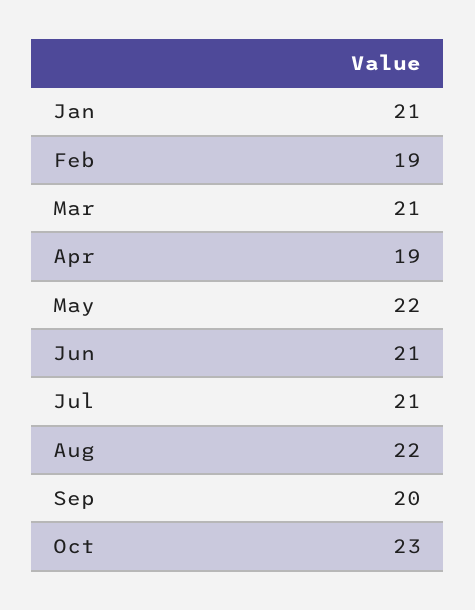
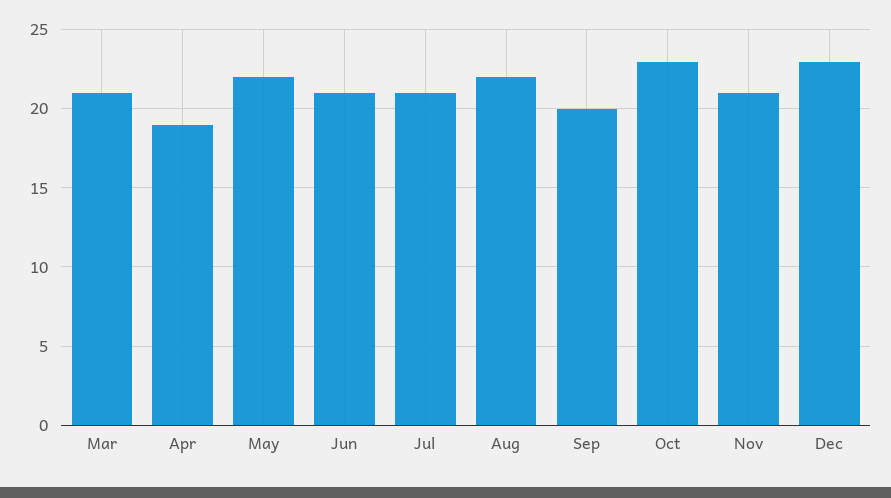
Jan: 21 -> none
Feb: 19 -> none
Nov: none -> 21
Dec: none -> 23

